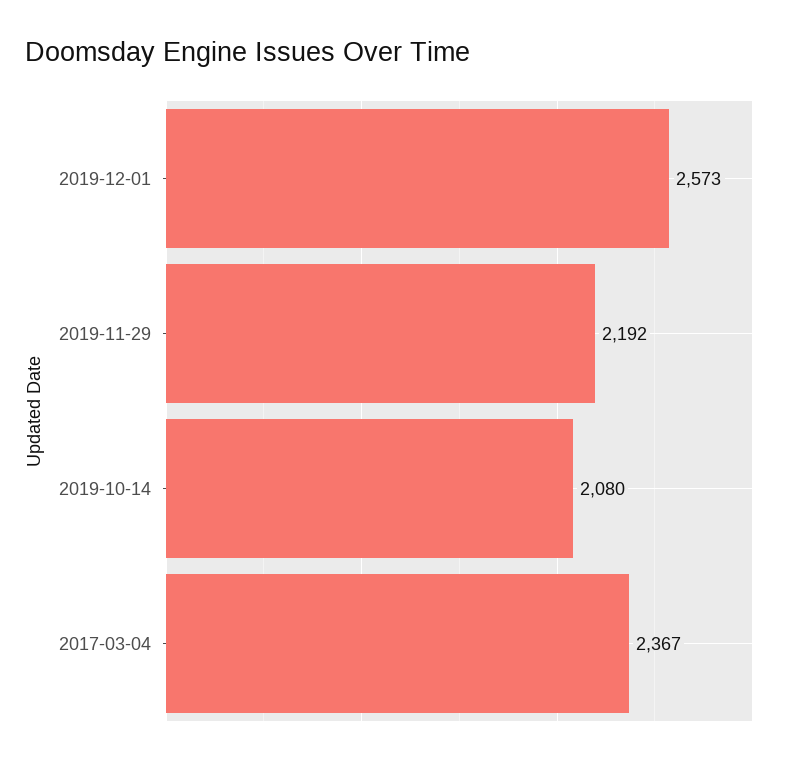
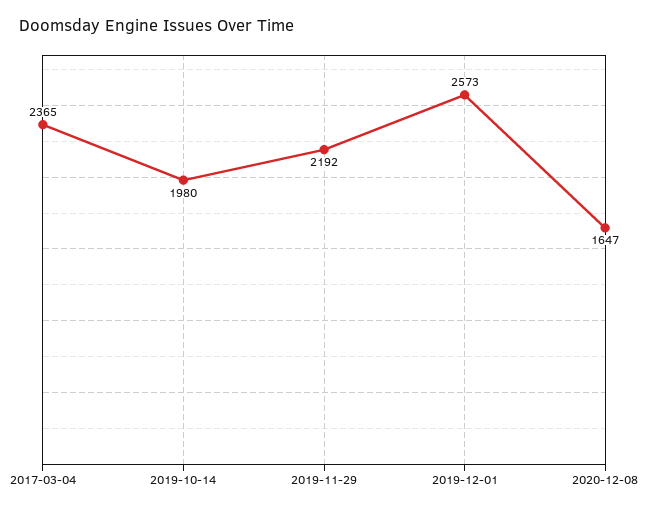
2019-10-14: 2080 -> 1980
2017-03-04: 2367 -> 2365
2020-12-08: none -> 1647

